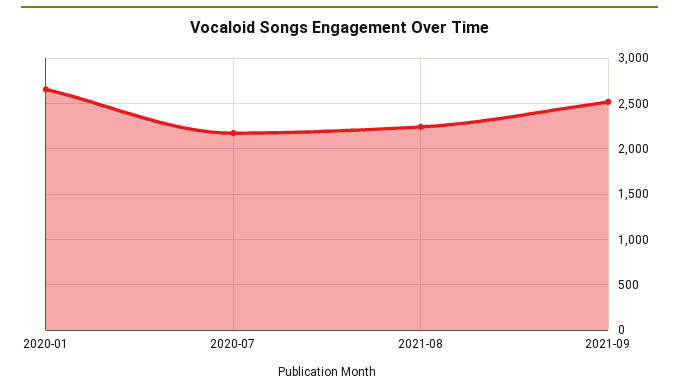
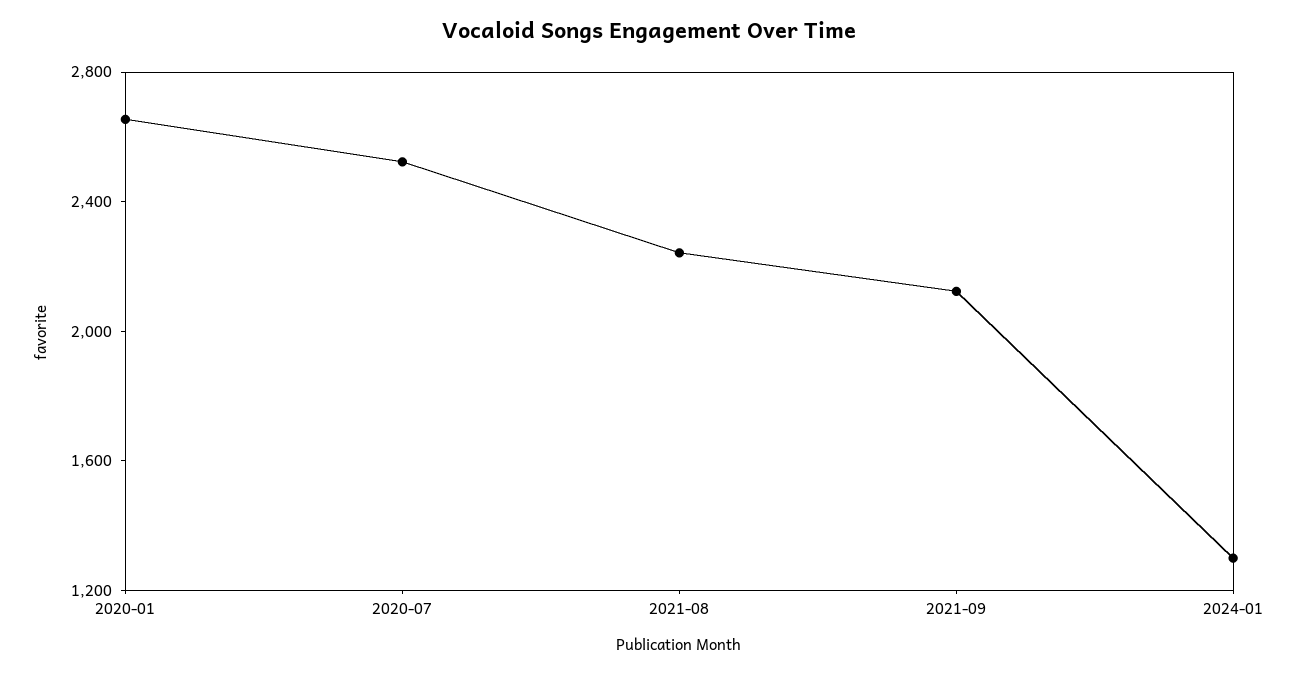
2020-07: 2200 -> 2500
2021-09: 2500 -> 2100
2024-01: none -> 1300

